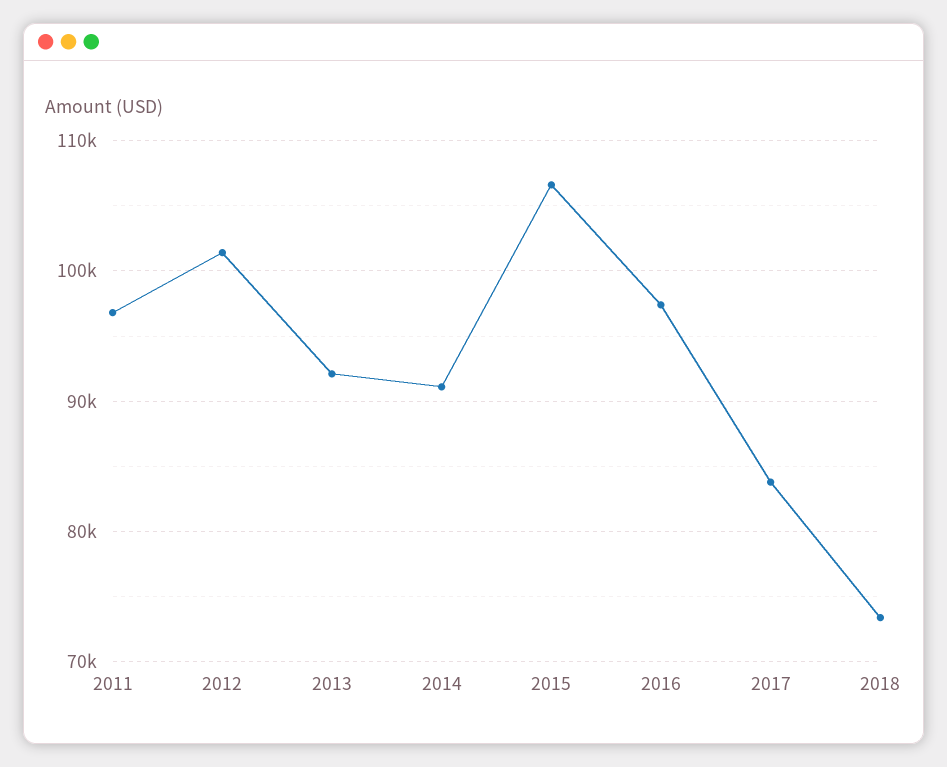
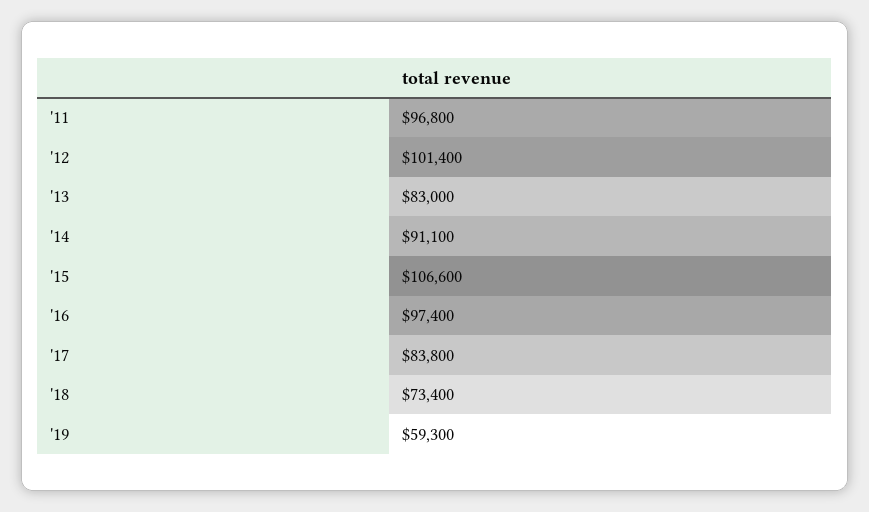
2013: 92000 -> 83000
'19: none -> 59300

